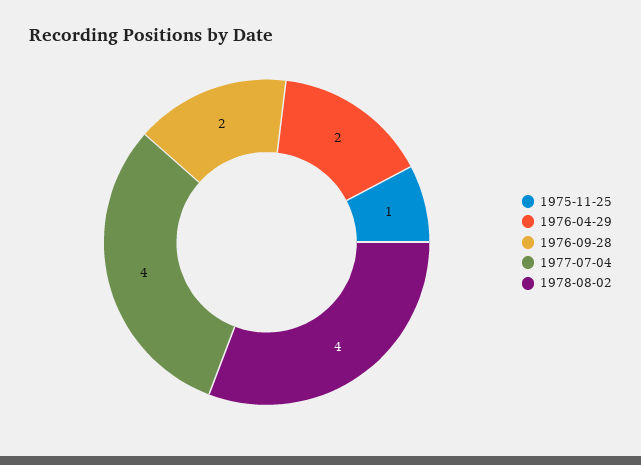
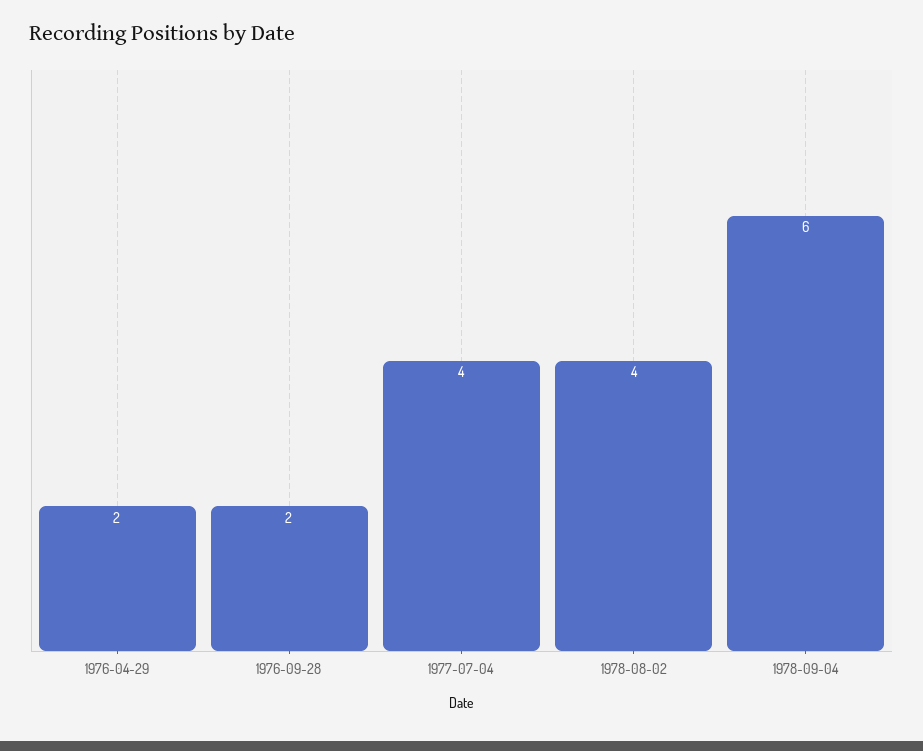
1975-11-25: 1 -> none
1978-09-04: none -> 6

